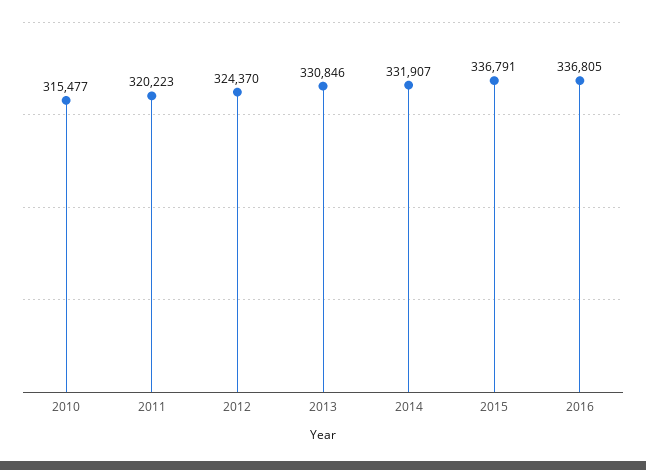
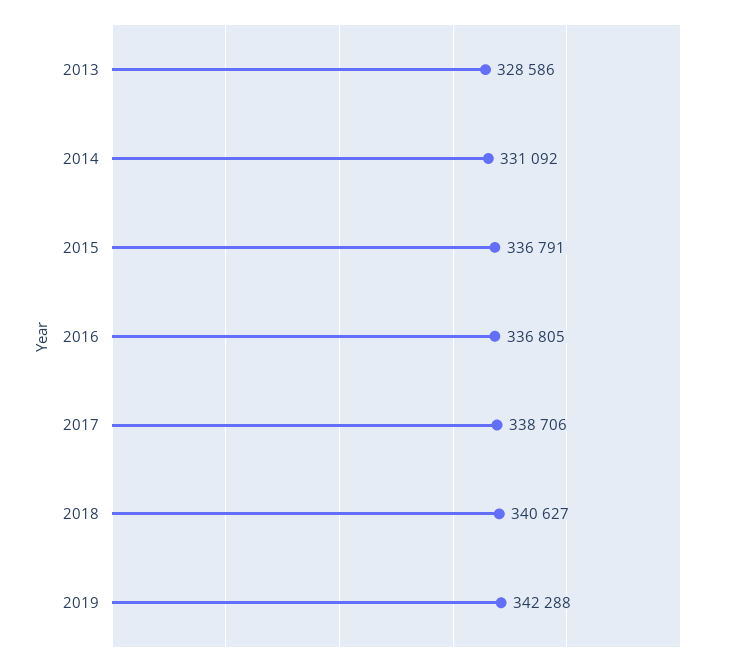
2010: 315477 -> none
2011: 320223 -> none
2012: 324370 -> none
2013: 330846 -> 328586
2014: 331907 -> 331092
2017: none -> 338706
2018: none -> 340627
2019: none -> 342288

